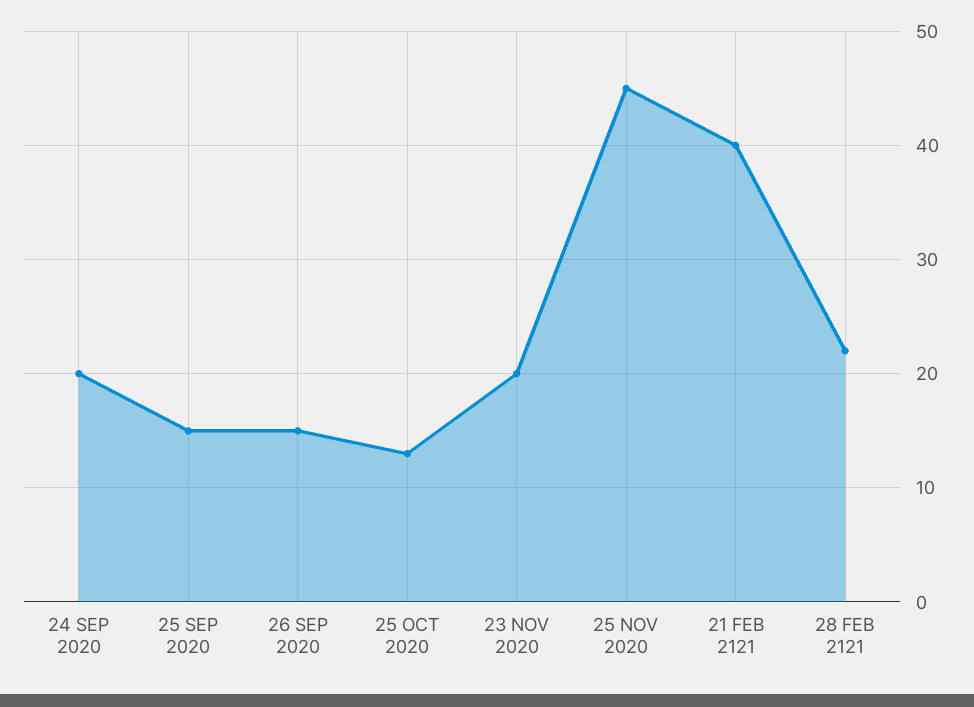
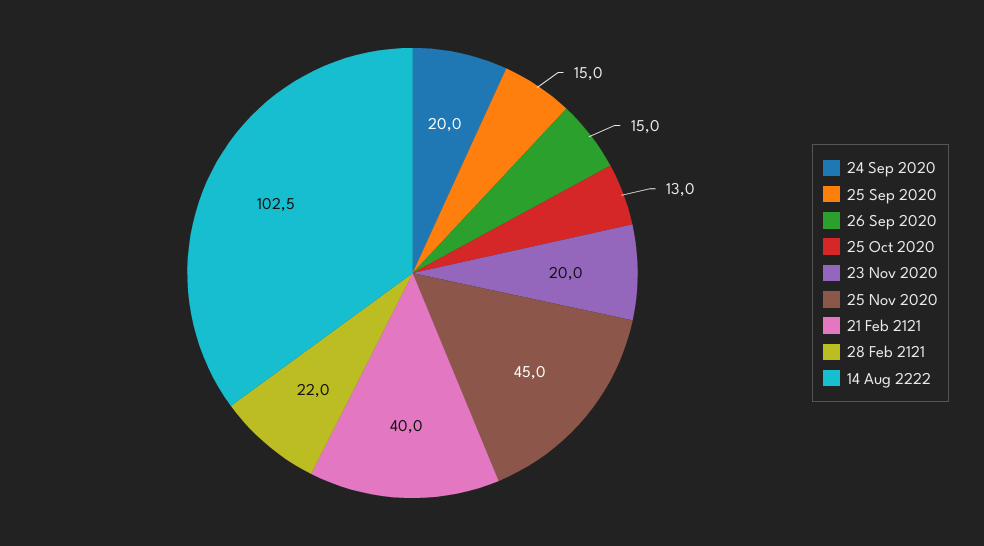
14 Aug 2222: none -> 102.5

